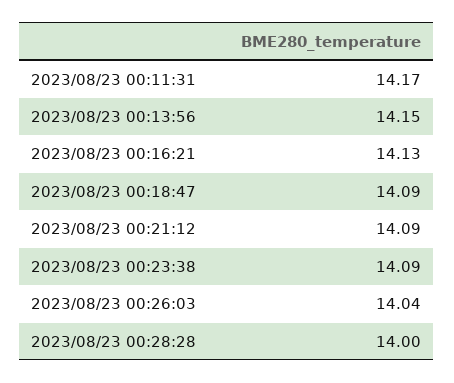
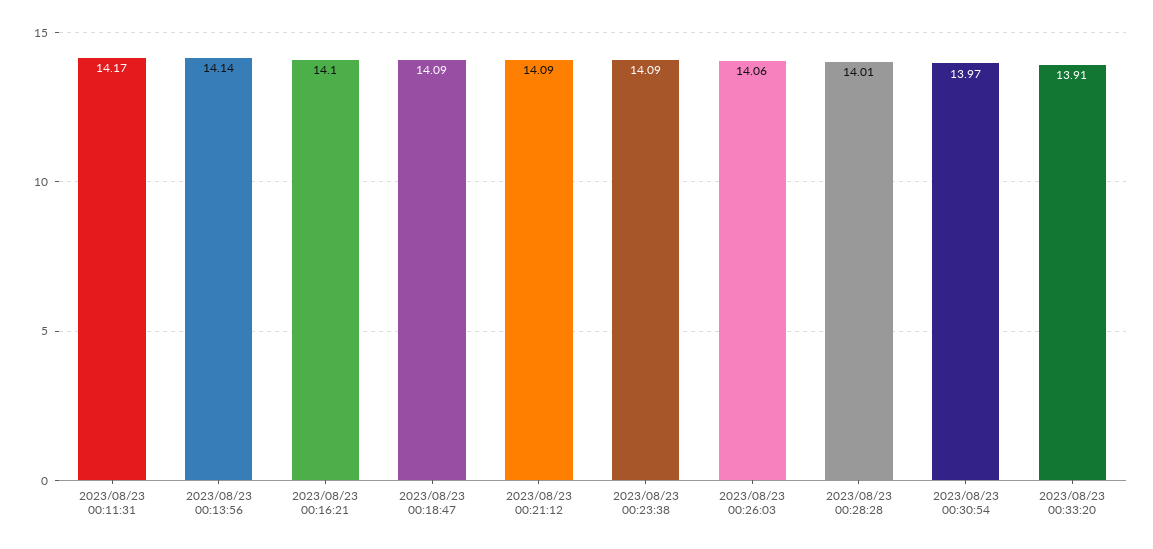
2023/08/23 00:13:56: 14.15 -> 14.14
2023/08/23 00:16:21: 14.13 -> 14.1
2023/08/23 00:26:03: 14.04 -> 14.06
2023/08/23 00:28:28: 14 -> 14.01
2023/08/23 00:30:54: none -> 13.97
2023/08/23 00:33:20: none -> 13.91

